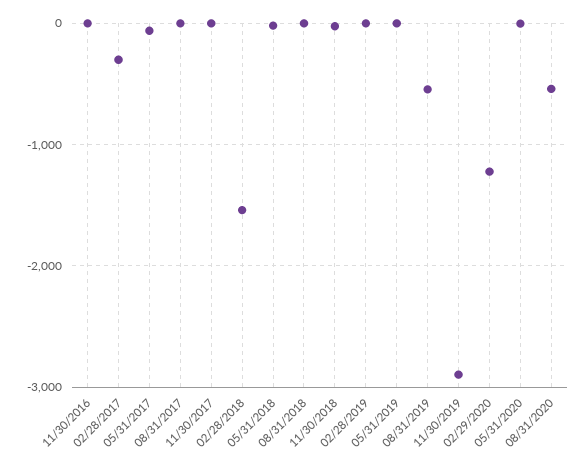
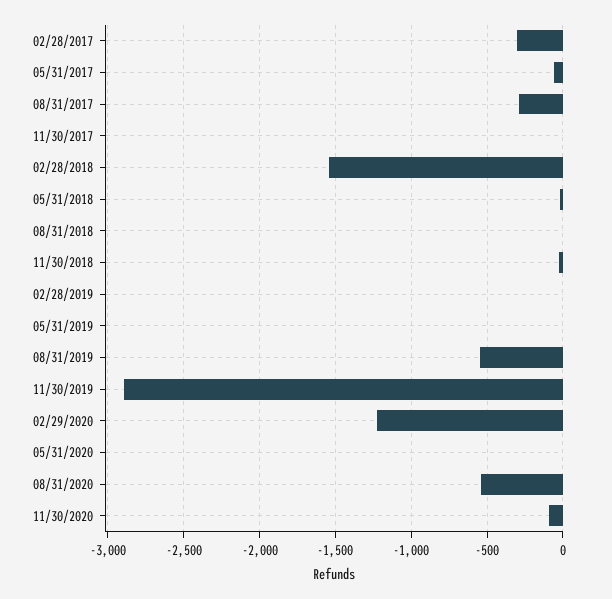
11/30/2016: 0 -> none
08/31/2017: 0 -> -300
11/30/2020: none -> -100

